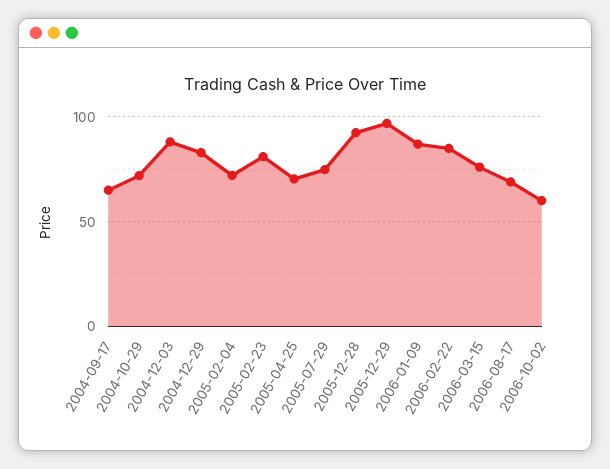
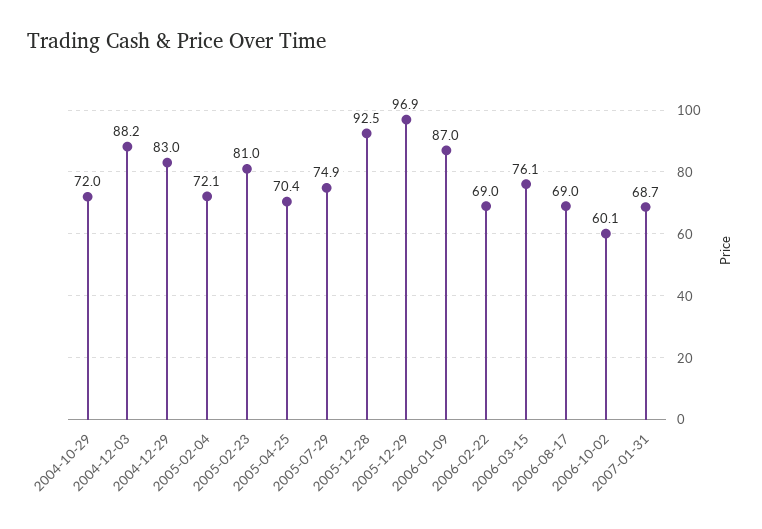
2004-09-17: 65 -> none
2006-02-22: 85 -> 69
2007-01-31: none -> 68.7

